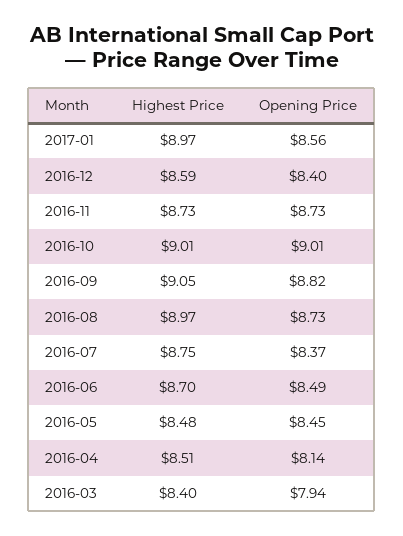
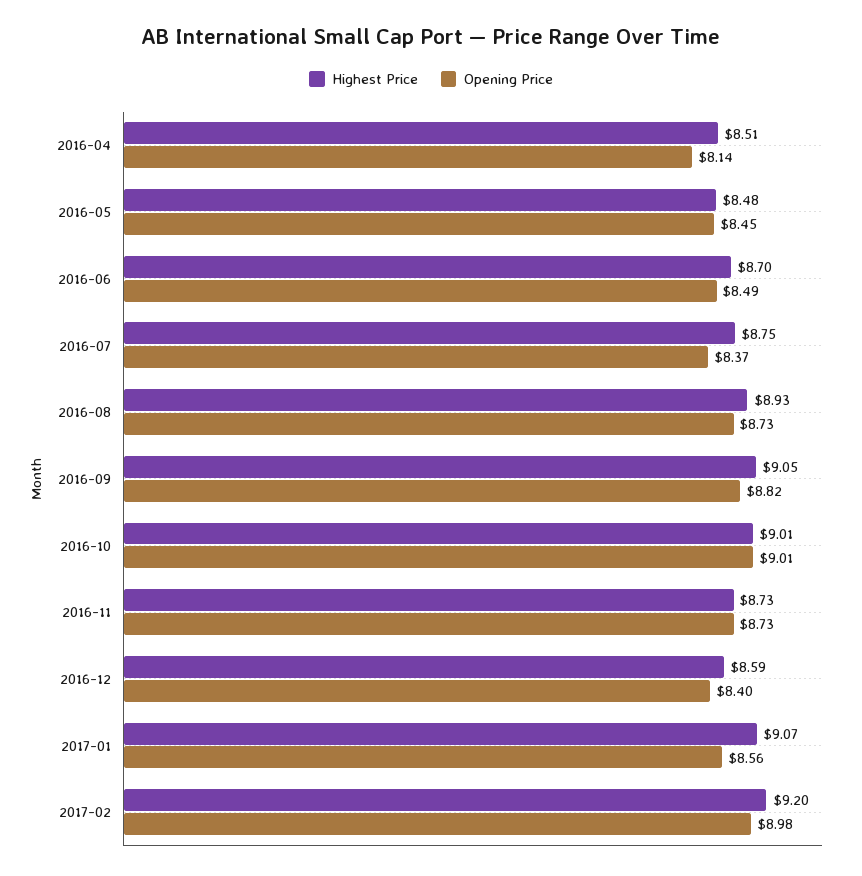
Highest Price, 2017-01: 8.97 -> 9.07
Highest Price, 2016-08: 8.97 -> 8.93
Highest Price, 2016-03: 8.4 -> none
Opening Price, 2016-03: 7.94 -> none
Highest Price, 2017-02: none -> 9.2
Opening Price, 2017-02: none -> 8.98

